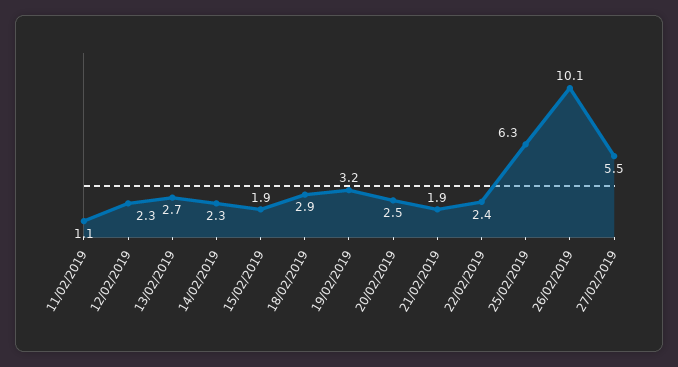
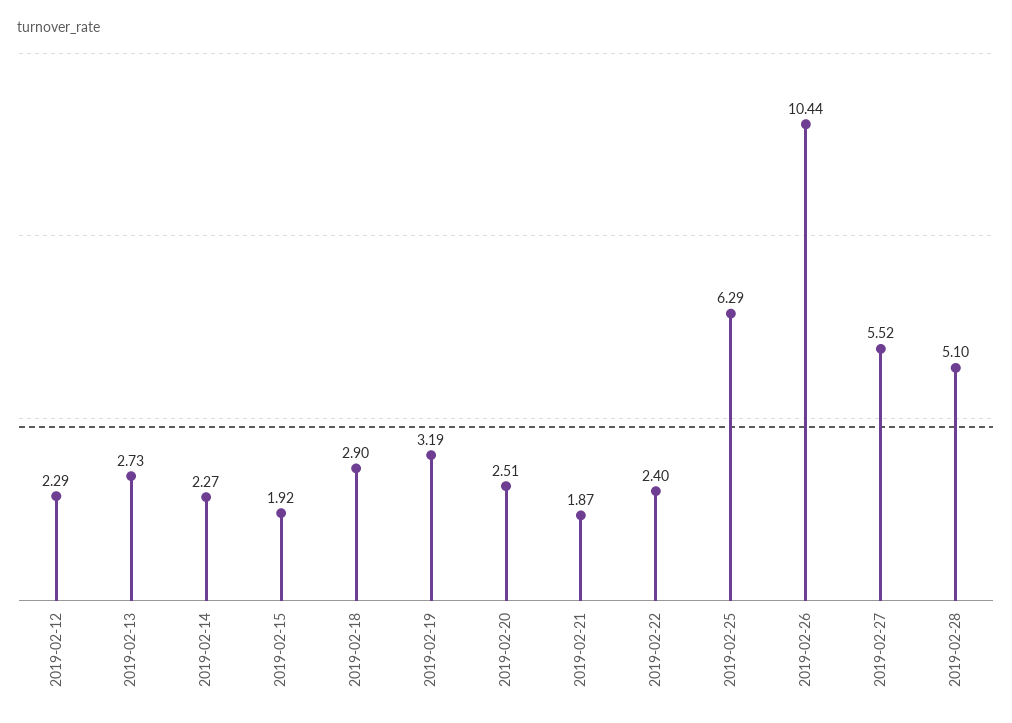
11/02/2019: 1.1 -> none
26/02/2019: 10.1 -> 10.44
2019-02-28: none -> 5.1

